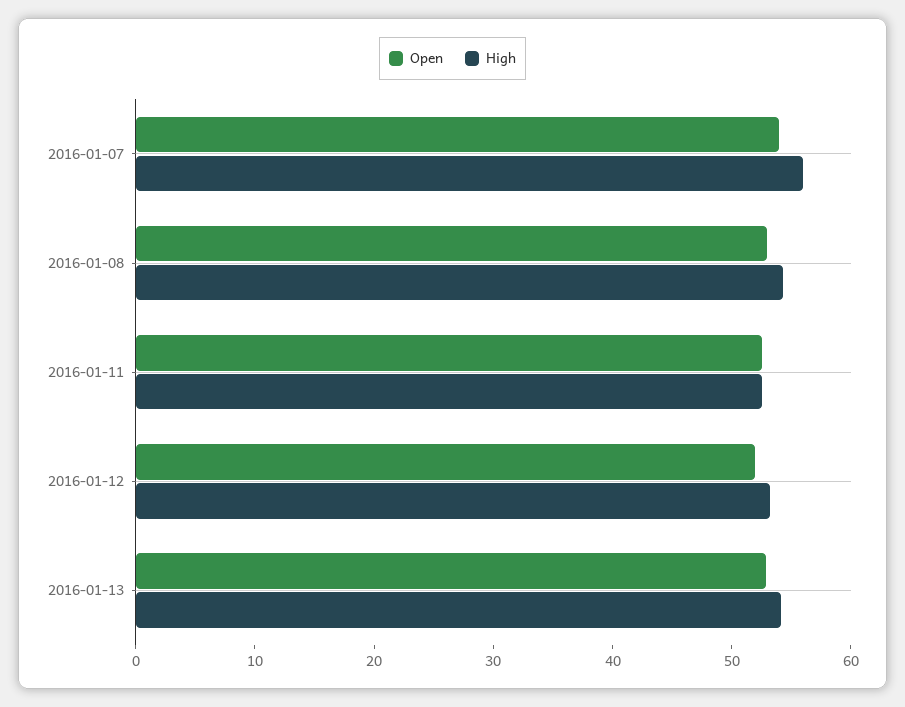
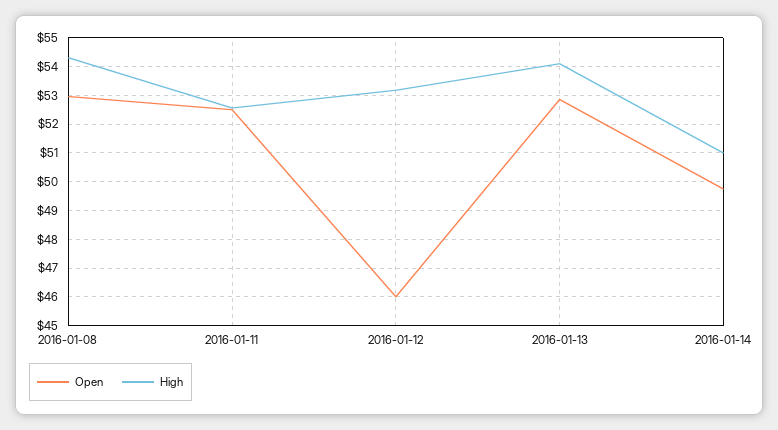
Open, 2016-01-07: 54 -> none
High, 2016-01-07: 56 -> none
Open, 2016-01-12: 52 -> 46
Open, 2016-01-14: none -> 49.75
High, 2016-01-14: none -> 51

